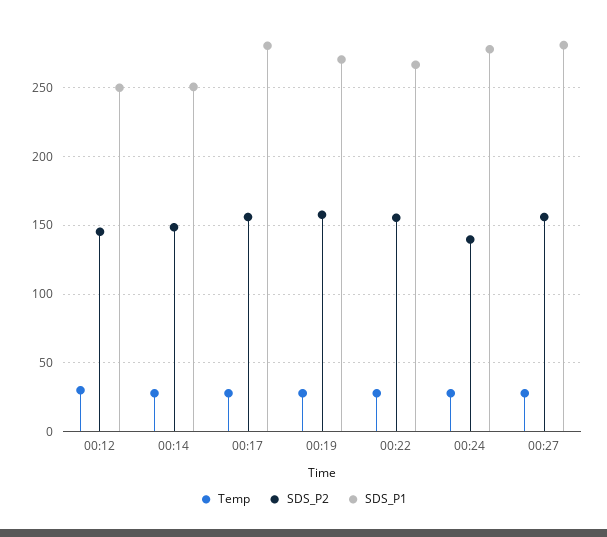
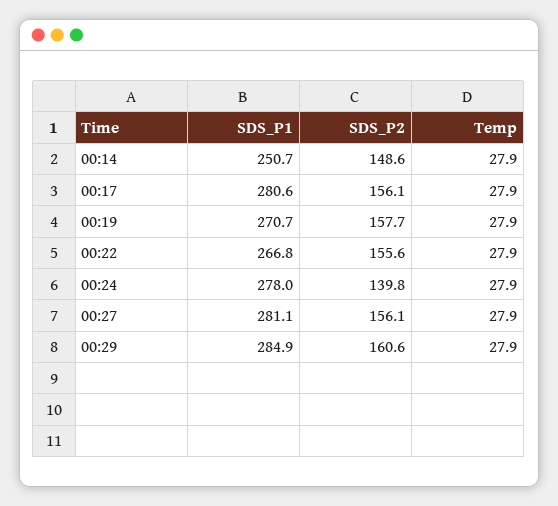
Temp, 00:12: 30 -> none
SDS_P2, 00:12: 145 -> none
SDS_P1, 00:12: 250 -> none
SDS_P1, 00:29: none -> 284.9
SDS_P2, 00:29: none -> 160.6
Temp, 00:29: none -> 27.9

